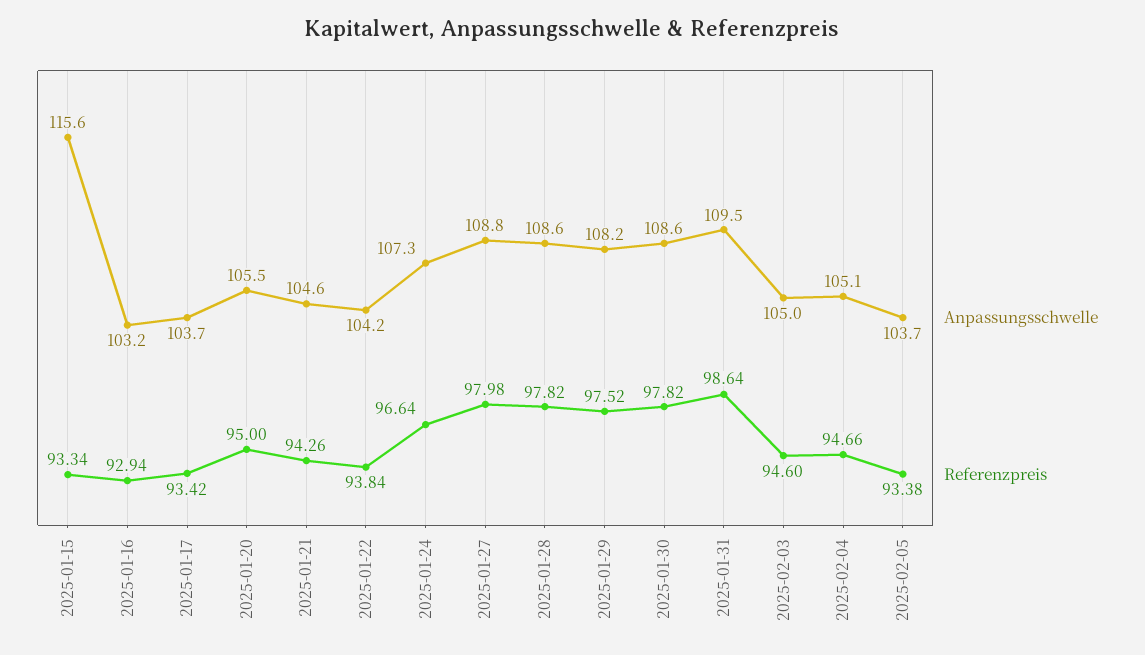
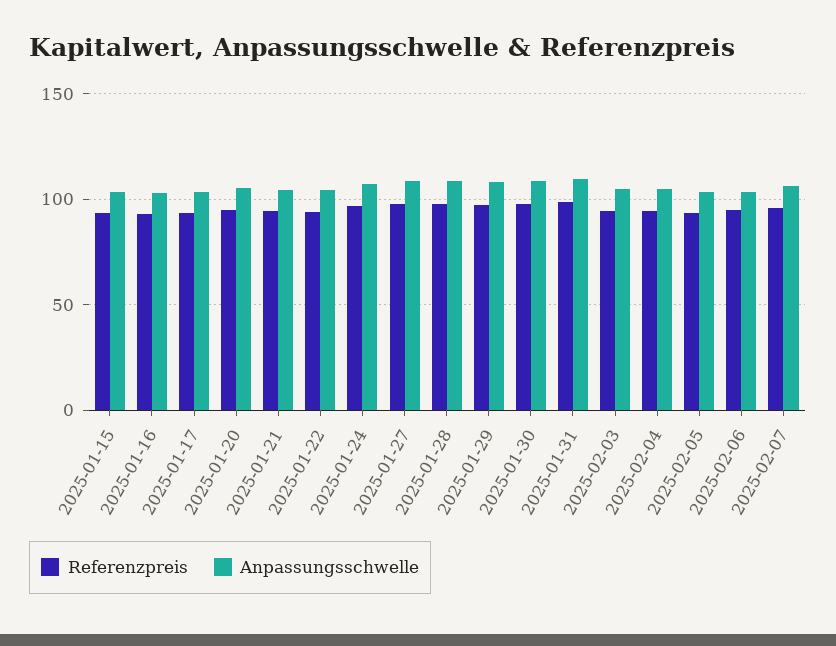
Anpassungsschwelle, 2025-01-15: 115.6 -> 105
Referenzpreis, 2025-02-06: none -> 95
Anpassungsschwelle, 2025-02-06: none -> 105
Referenzpreis, 2025-02-07: none -> 95
Anpassungsschwelle, 2025-02-07: none -> 105

